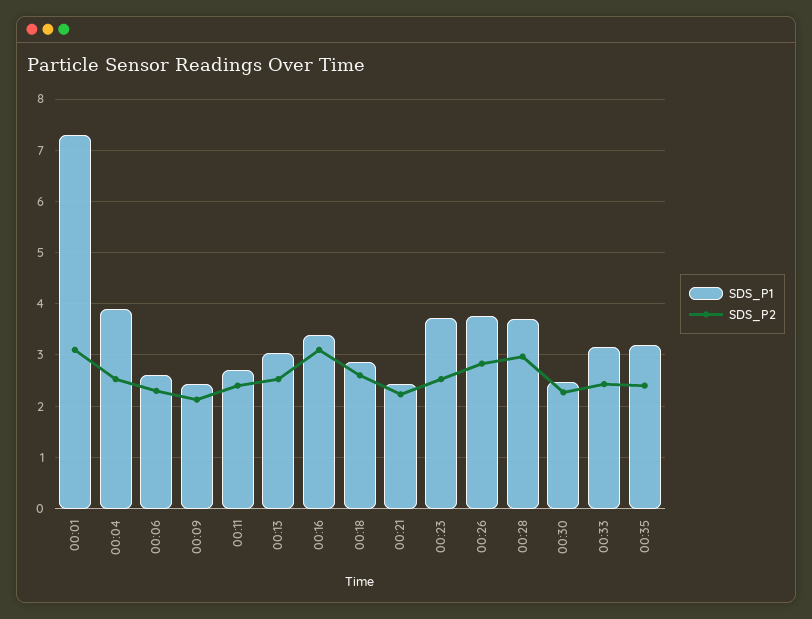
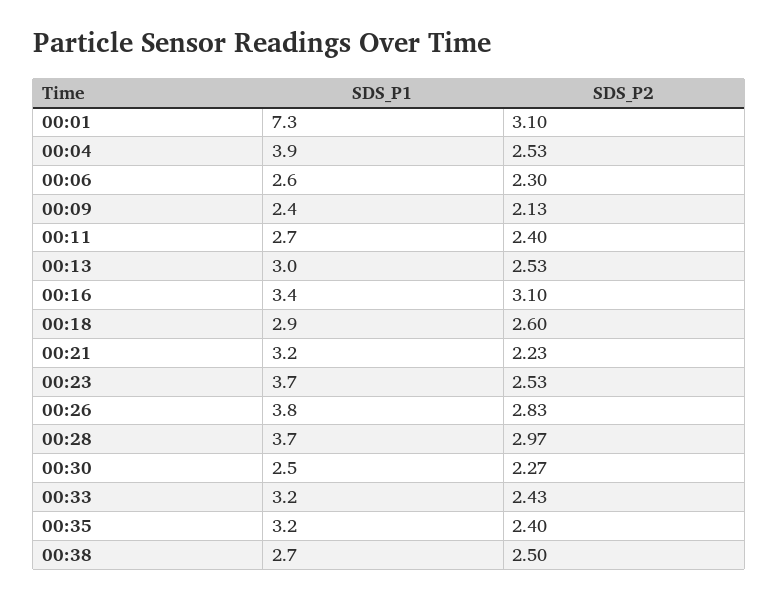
SDS_P1, 00:21: 2.4 -> 3.2
SDS_P1, 00:38: none -> 2.7
SDS_P2, 00:38: none -> 2.5

